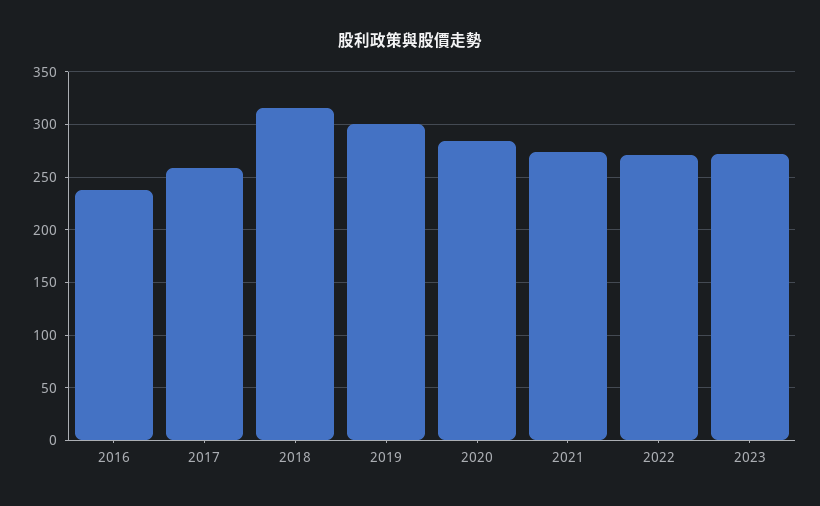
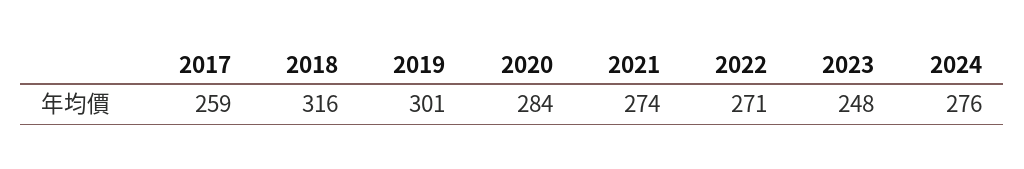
2016: 240 -> none
2023: 270 -> 248
2024: none -> 276

